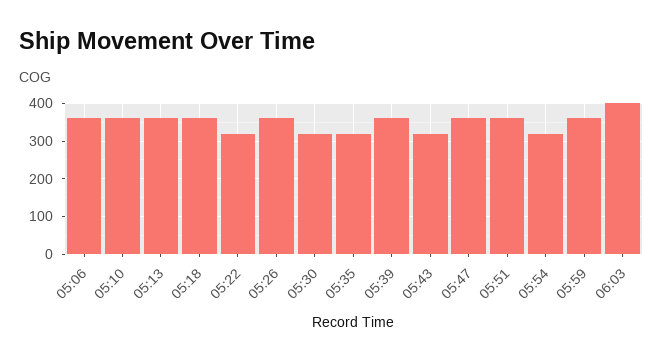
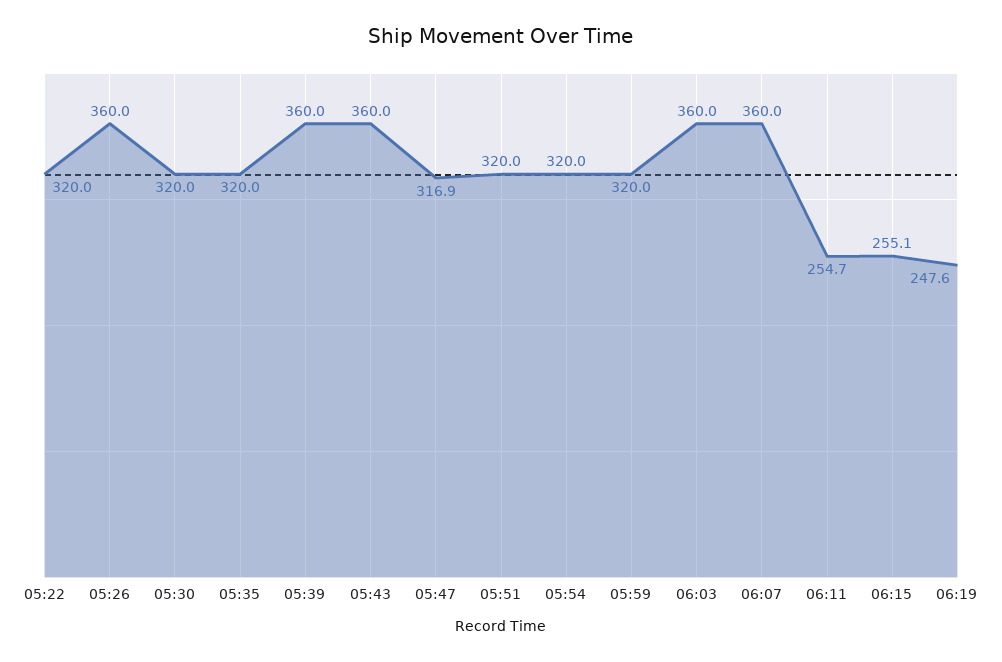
05:06: 360 -> none
05:10: 360 -> none
05:13: 360 -> none
05:18: 360 -> none
05:43: 320 -> 360
05:47: 360 -> 316.9
05:51: 360 -> 320
05:59: 360 -> 320
06:03: 400 -> 360
06:07: none -> 360
06:11: none -> 254.7
06:15: none -> 255.1
06:19: none -> 247.6

